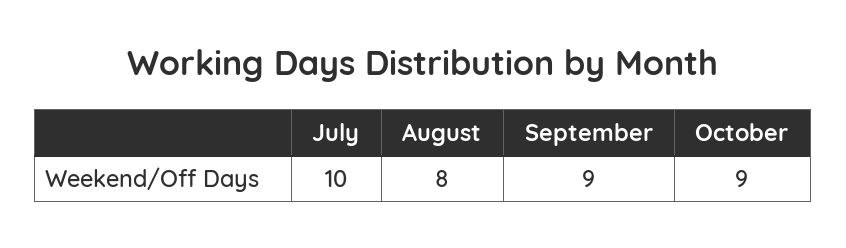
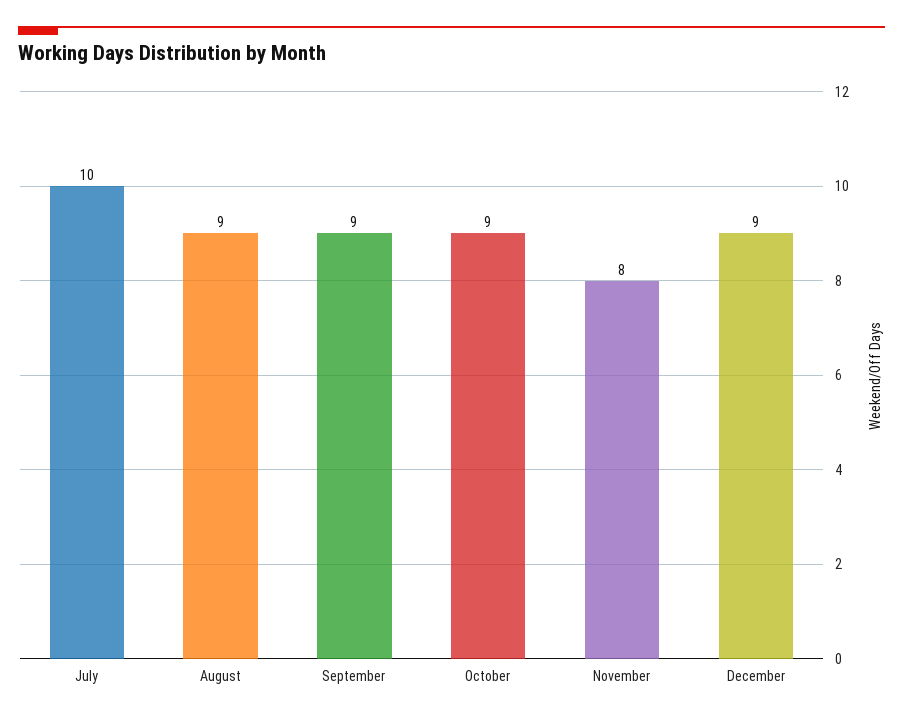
August: 8 -> 9
November: none -> 8
December: none -> 9

